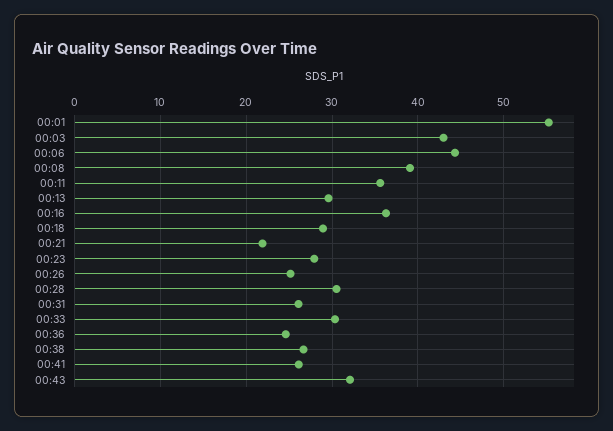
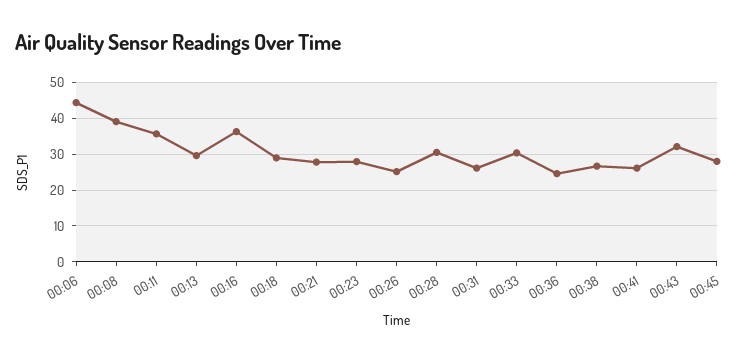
00:01: 55 -> none
00:03: 43 -> none
00:21: 22 -> 28
00:45: none -> 28

